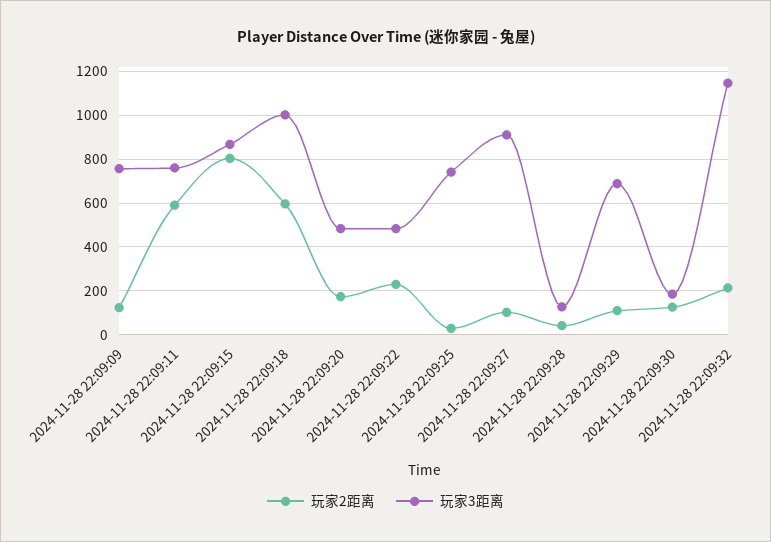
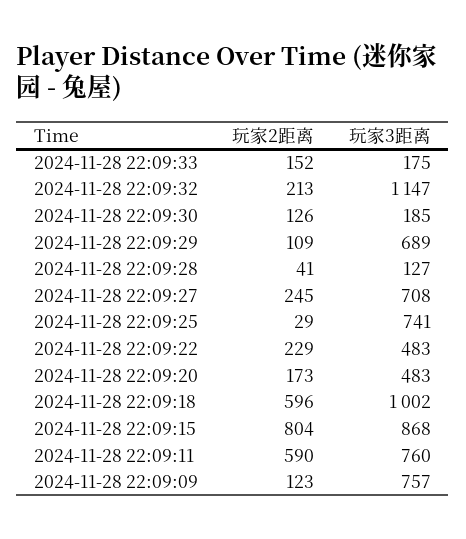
玩家2距离, 2024-11-28 22:09:27: 100 -> 245
玩家3距离, 2024-11-28 22:09:27: 900 -> 708
玩家2距离, 2024-11-28 22:09:33: none -> 152
玩家3距离, 2024-11-28 22:09:33: none -> 175

